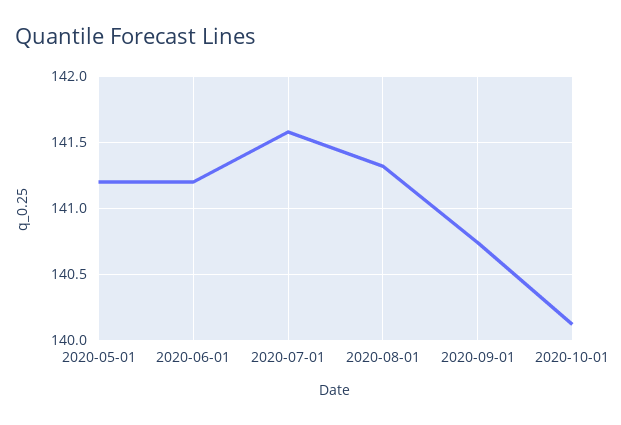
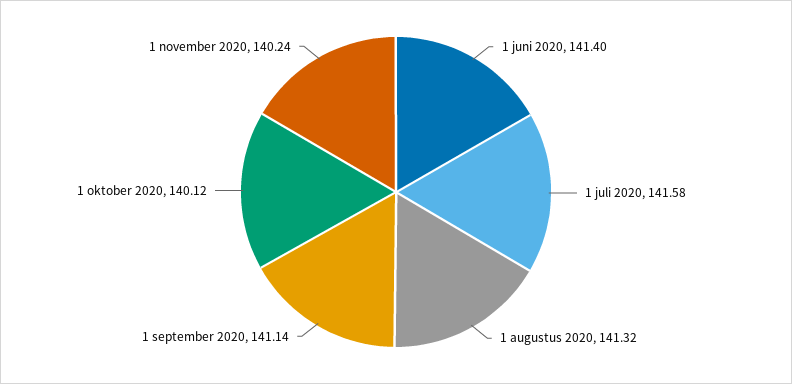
2020-05-01: 141.2 -> none
2020-06-01: 141.2 -> 141.4
2020-09-01: 140.75 -> 141.14
1 november 2020: none -> 140.24

